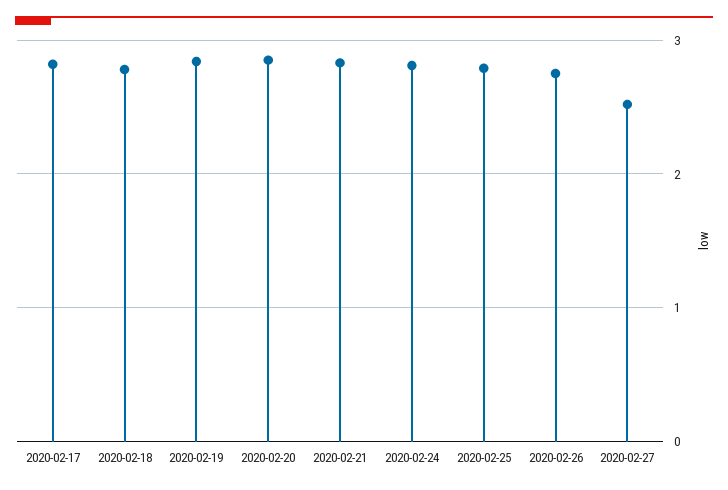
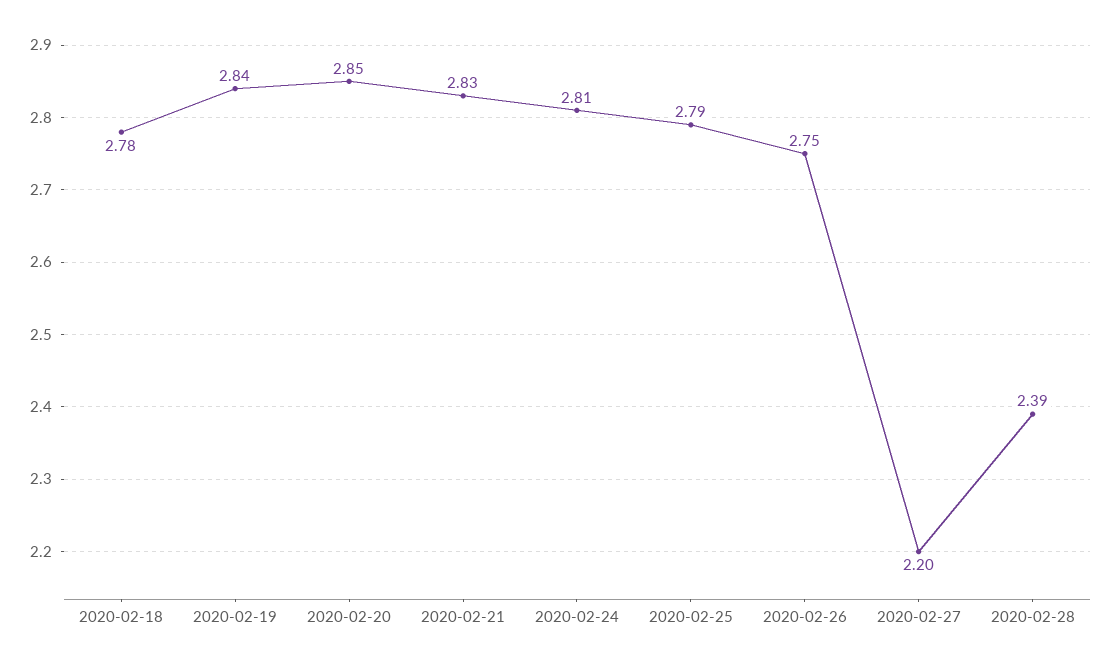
2020-02-17: 2.8 -> none
2020-02-27: 2.5 -> 2.2
2020-02-28: none -> 2.39

